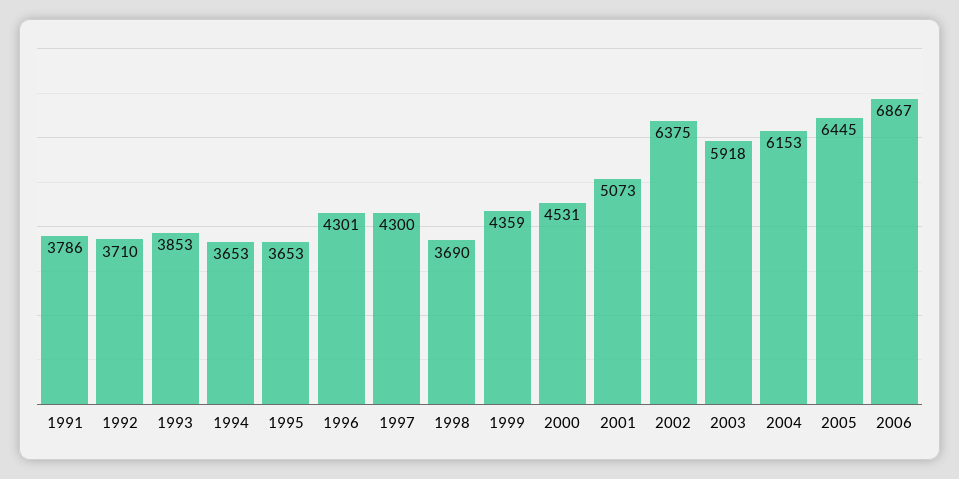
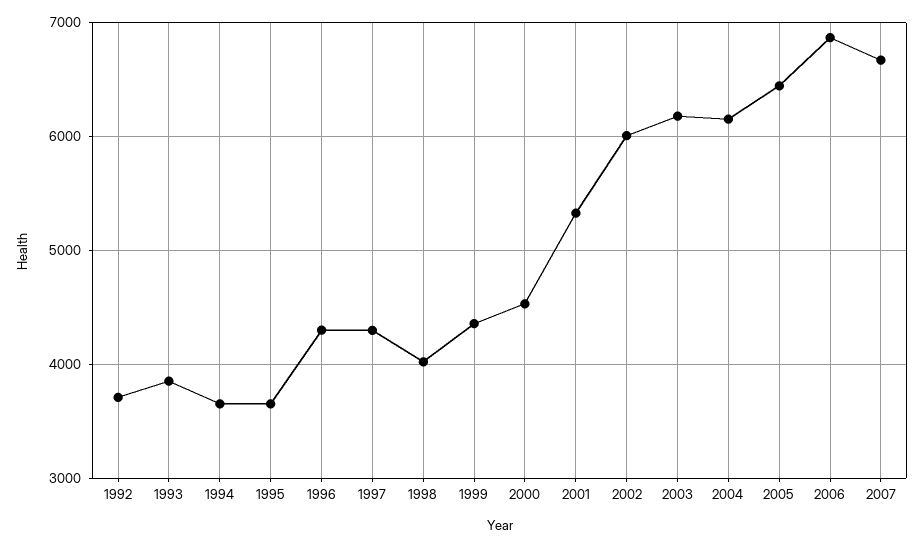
1991: 3786 -> none
1998: 3690 -> 4000
2001: 5073 -> 5300
2002: 6375 -> 6000
2003: 5918 -> 6200
2007: none -> 6700

